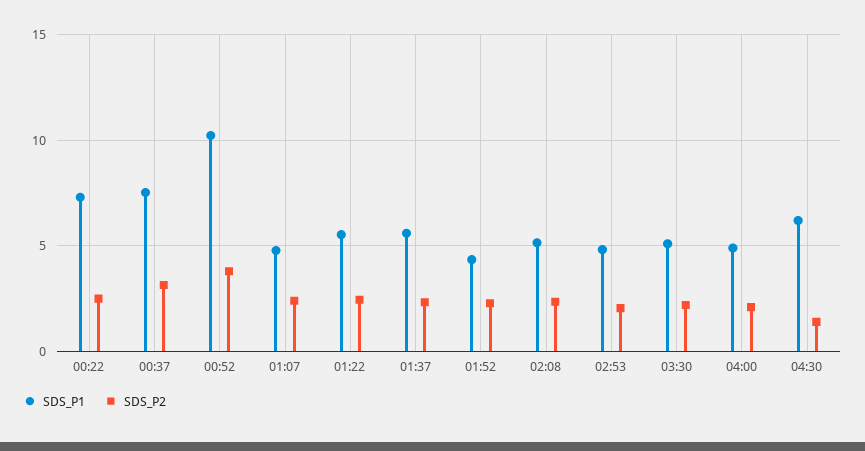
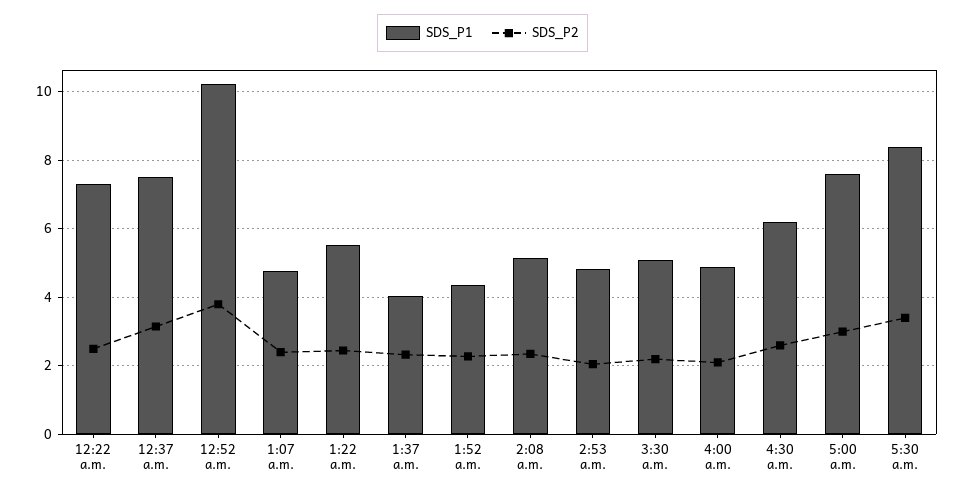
SDS_P1, 01:37: 5.5 -> 4
SDS_P2, 04:30: 1.5 -> 2.6
SDS_P1, 5:00 a.m.: none -> 7.6
SDS_P2, 5:00 a.m.: none -> 3
SDS_P1, 5:30 a.m.: none -> 8.4
SDS_P2, 5:30 a.m.: none -> 3.4

